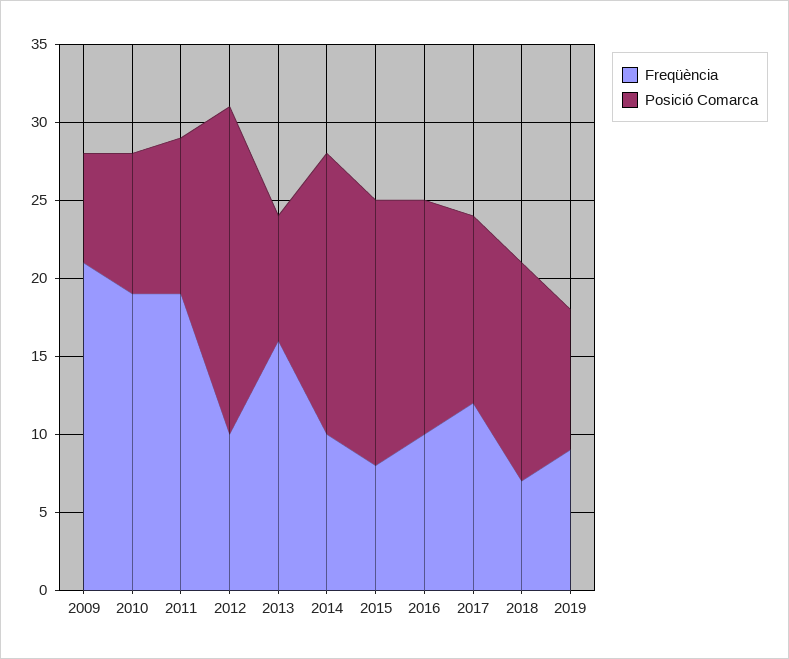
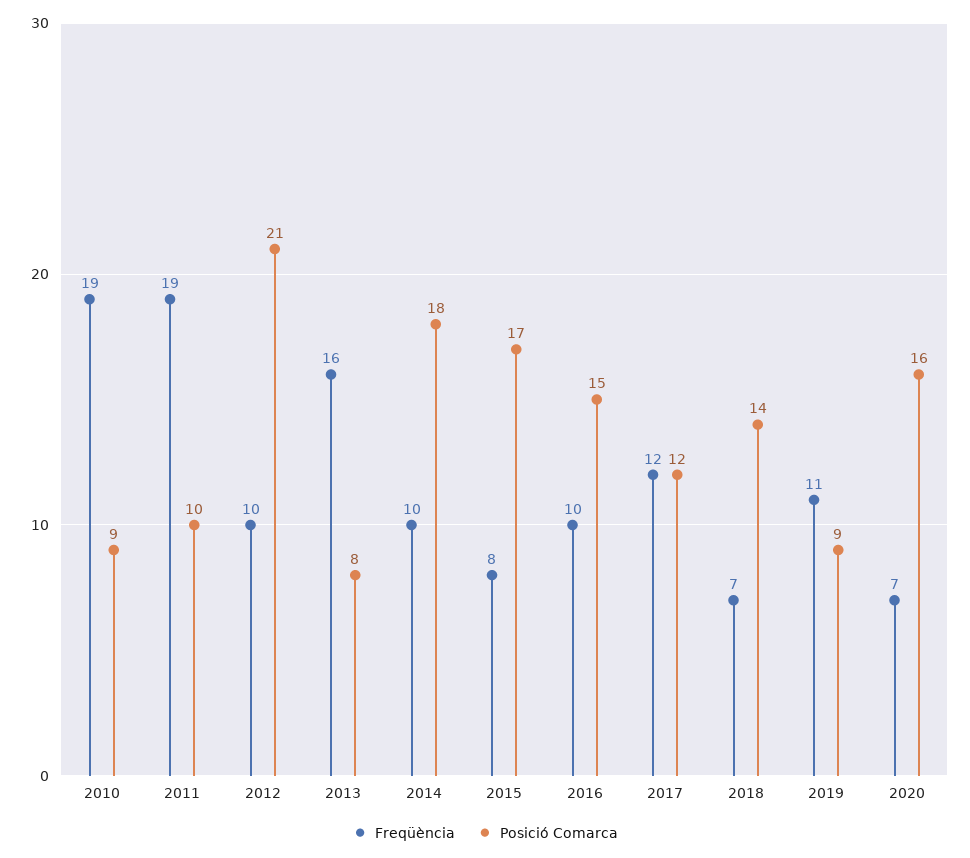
Freqüència, 2009: 21 -> none
Posició Comarca, 2009: 7 -> none
Freqüència, 2019: 9 -> 11
Freqüència, 2020: none -> 7
Posició Comarca, 2020: none -> 16

